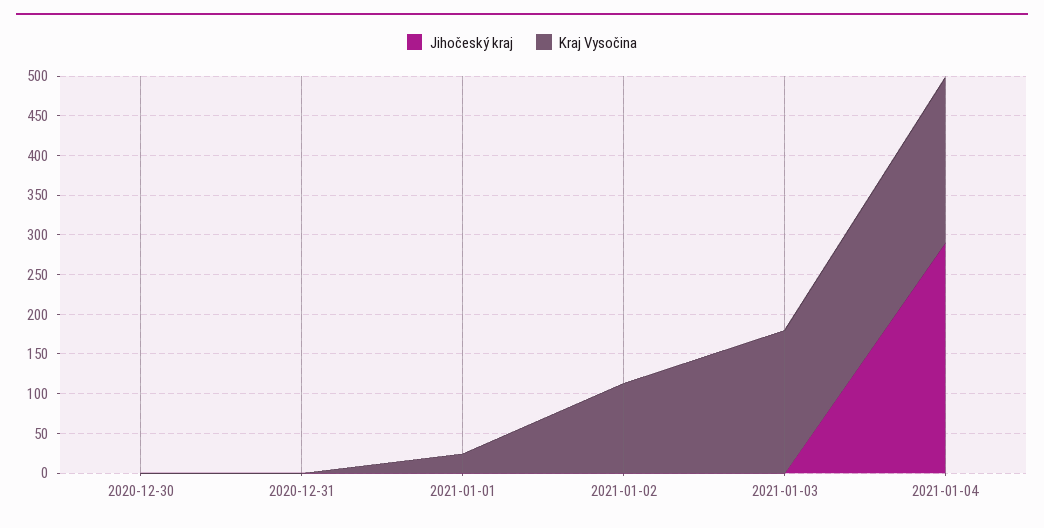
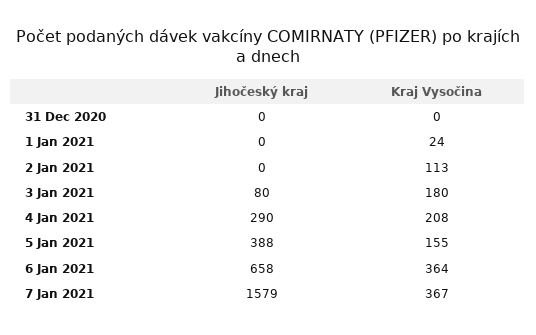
Jihočeský kraj, 2020-12-30: 0 -> none
Kraj Vysočina, 2020-12-30: 0 -> none
Jihočeský kraj, 2021-01-03: 0 -> 80
Jihočeský kraj, 5 Jan 2021: none -> 388
Kraj Vysočina, 5 Jan 2021: none -> 155
Jihočeský kraj, 6 Jan 2021: none -> 658
Kraj Vysočina, 6 Jan 2021: none -> 364
Jihočeský kraj, 7 Jan 2021: none -> 1579
Kraj Vysočina, 7 Jan 2021: none -> 367

